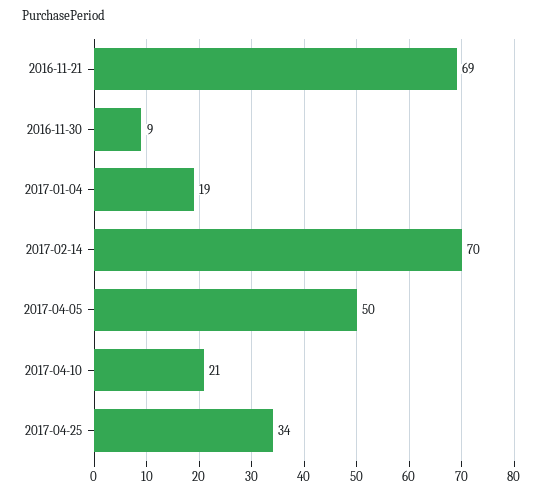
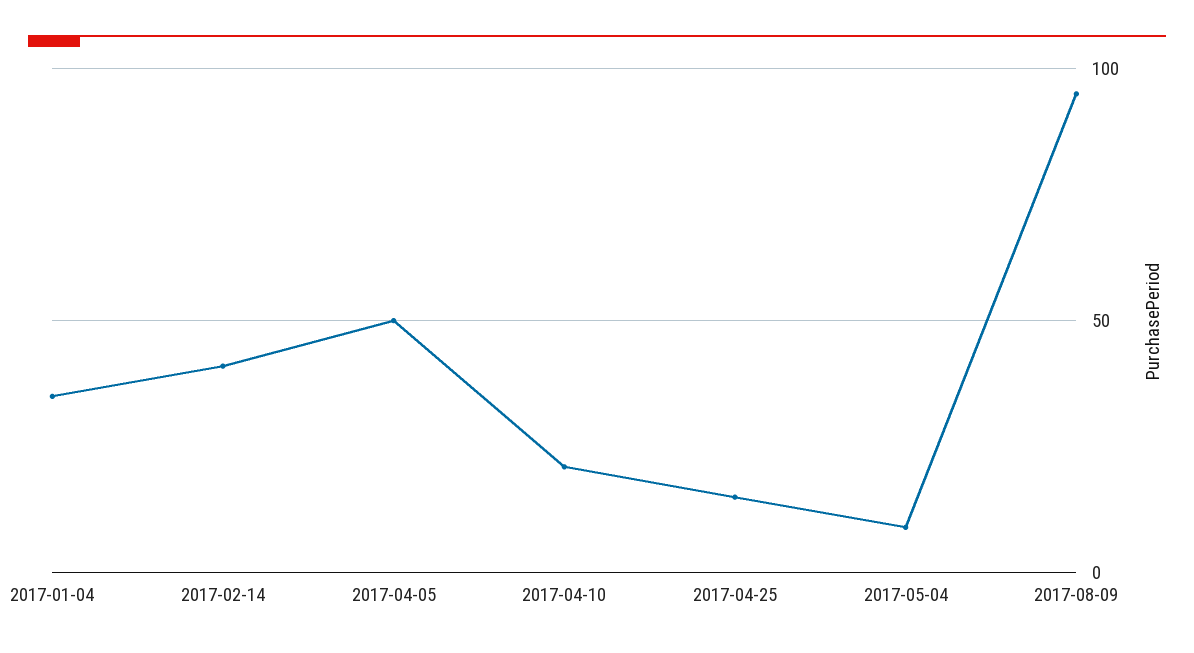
2016-11-21: 69 -> none
2016-11-30: 9 -> none
2017-01-04: 19 -> 35
2017-02-14: 70 -> 40
2017-04-25: 34 -> 15
2017-05-04: none -> 10
2017-08-09: none -> 95

